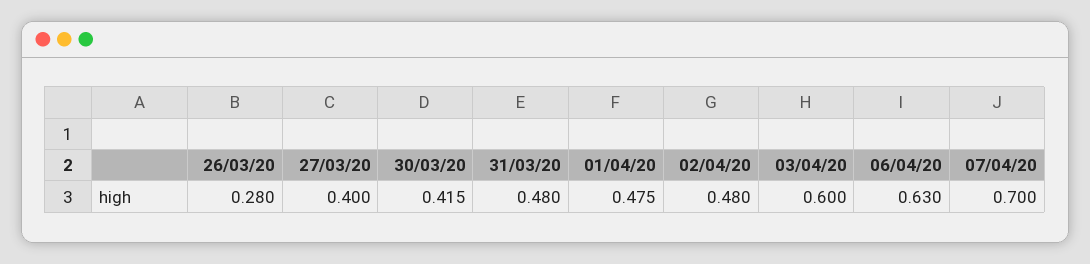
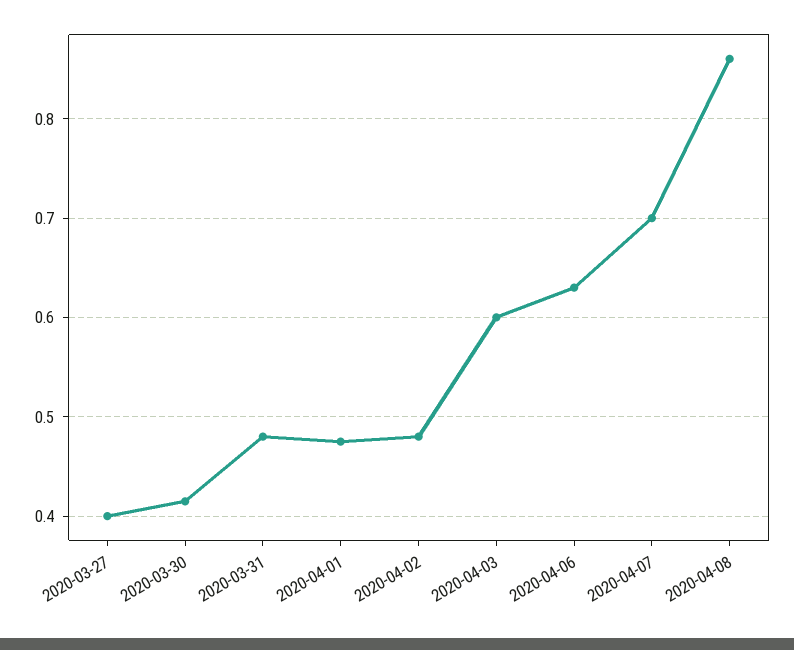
26/03/20: 0.28 -> none
2020-04-08: none -> 0.86

